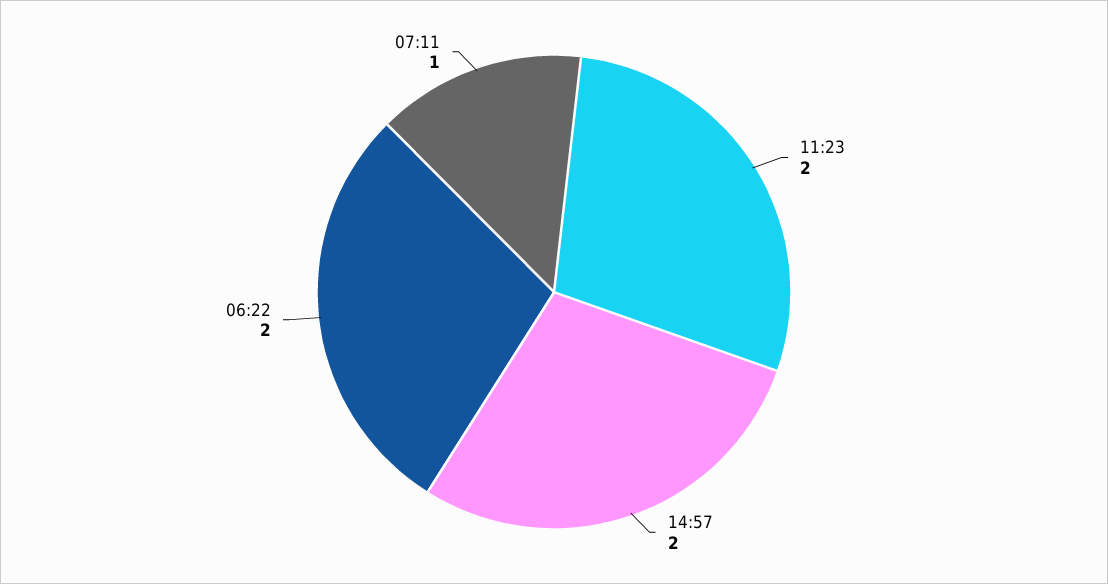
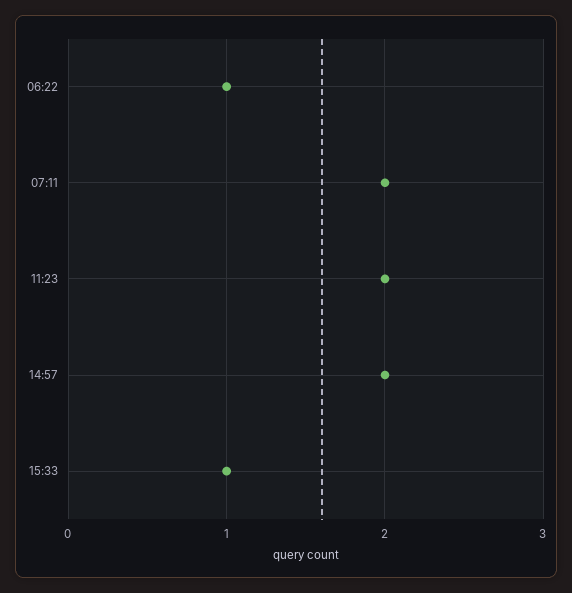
06:22: 2 -> 1
07:11: 1 -> 2
15:33: none -> 1

